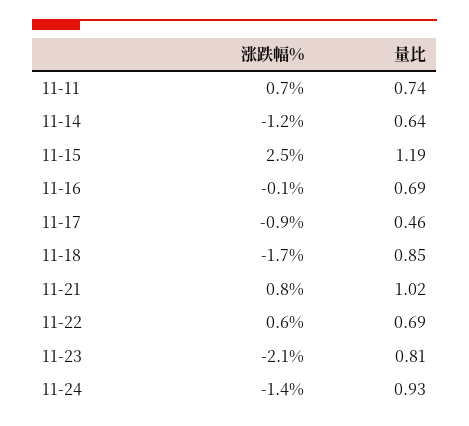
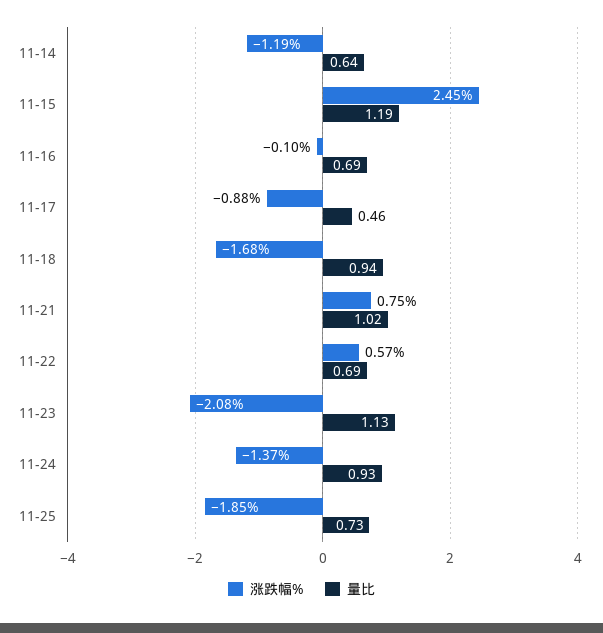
涨跌幅%, 11-11: 0.7 -> none
量比, 11-11: 0.74 -> none
量比, 11-18: 0.85 -> 0.94
量比, 11-23: 0.81 -> 1.13
涨跌幅%, 11-25: none -> -1.85
量比, 11-25: none -> 0.73

